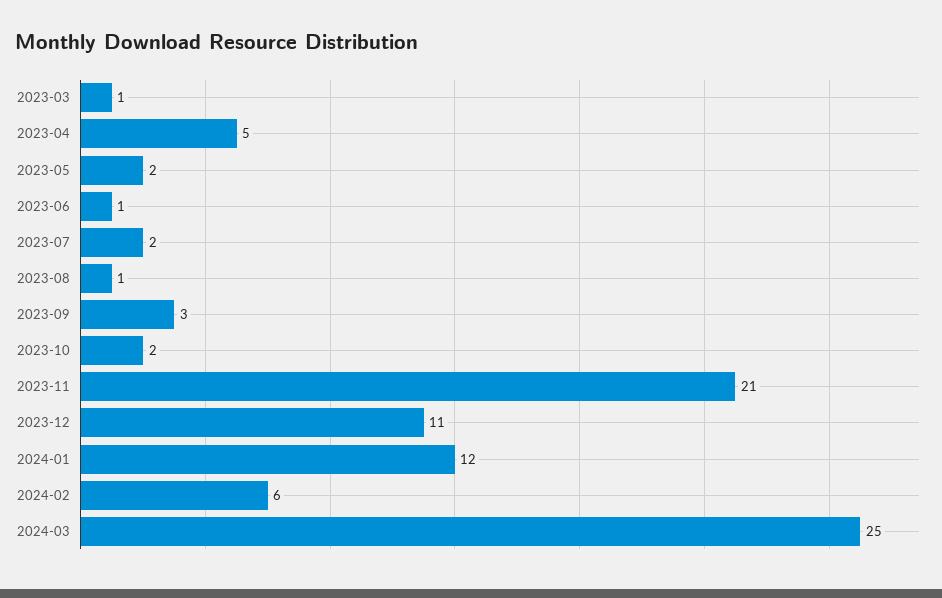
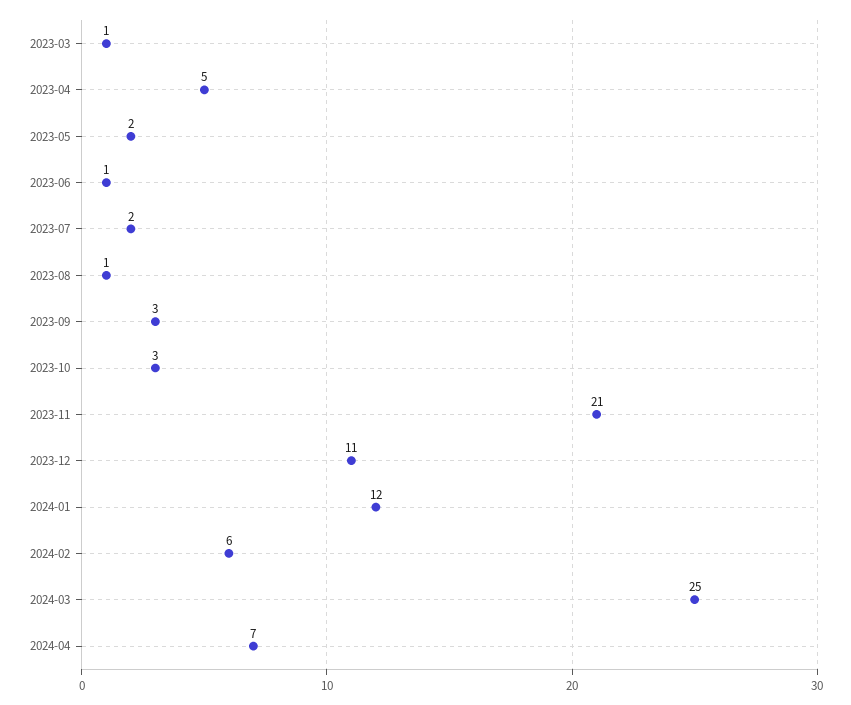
2023-10: 2 -> 3
2024-04: none -> 7

